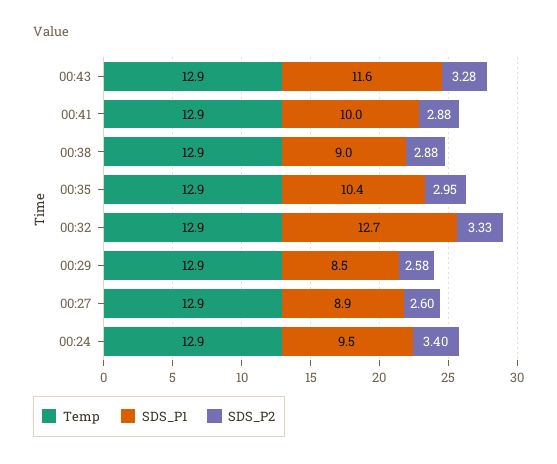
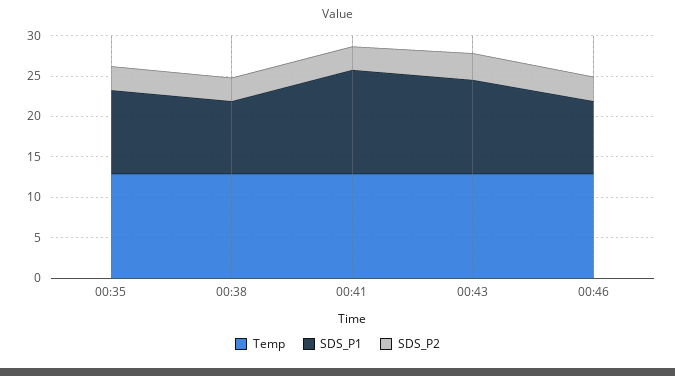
SDS_P1, 00:41: 10 -> 13
Temp, 00:32: 12.9 -> none
SDS_P1, 00:32: 12.7 -> none
SDS_P2, 00:32: 3.33 -> none
Temp, 00:29: 12.9 -> none
SDS_P1, 00:29: 8.5 -> none
SDS_P2, 00:29: 2.58 -> none
Temp, 00:27: 12.9 -> none
SDS_P1, 00:27: 8.9 -> none
SDS_P2, 00:27: 2.6 -> none
Temp, 00:24: 12.9 -> none
SDS_P1, 00:24: 9.5 -> none
SDS_P2, 00:24: 3.4 -> none
Temp, 00:46: none -> 13
SDS_P1, 00:46: none -> 9
SDS_P2, 00:46: none -> 3

